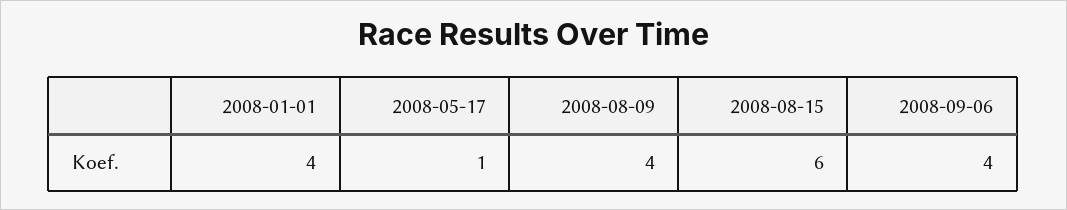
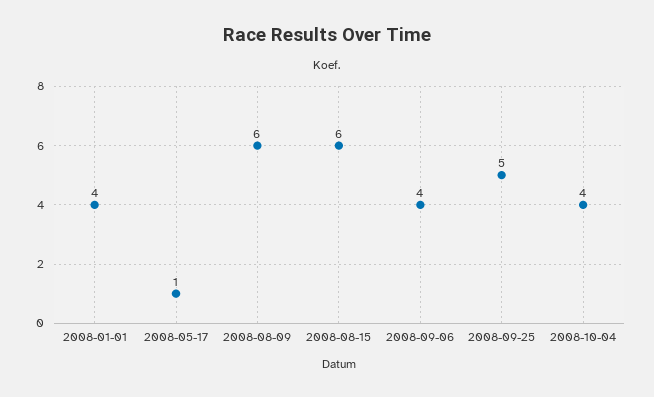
2008-08-09: 4 -> 6
2008-09-25: none -> 5
2008-10-04: none -> 4

